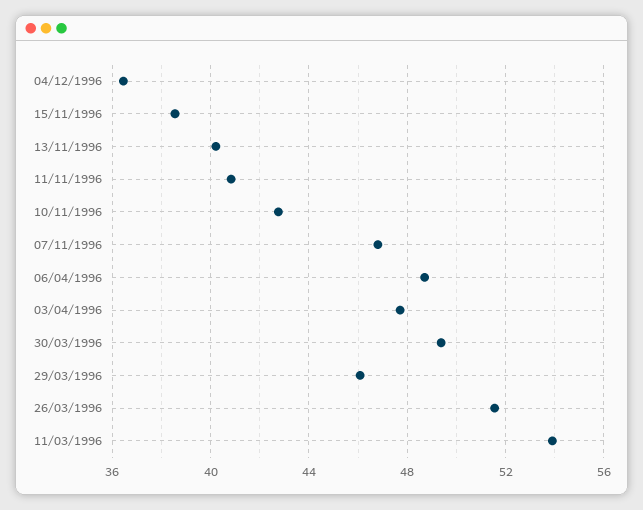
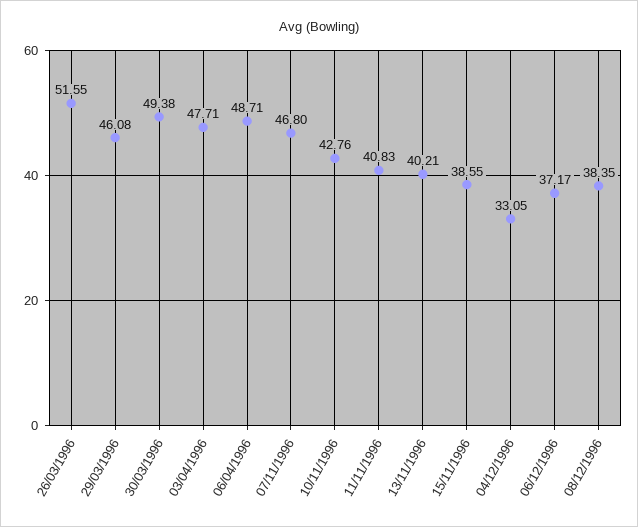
04/12/1996: 36.5 -> 33.05
11/03/1996: 54 -> none
06/12/1996: none -> 37.17
08/12/1996: none -> 38.35

